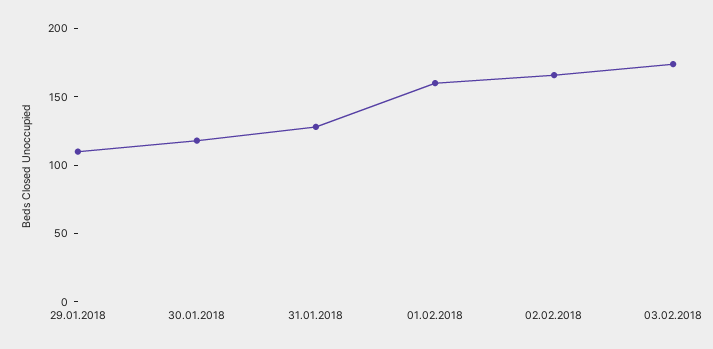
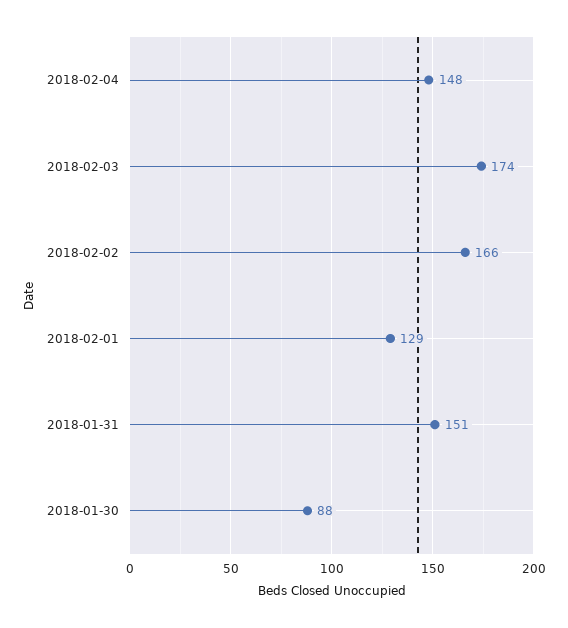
29.01.2018: 110 -> none
30.01.2018: 120 -> 88
31.01.2018: 130 -> 151
01.02.2018: 160 -> 129
2018-02-04: none -> 148

